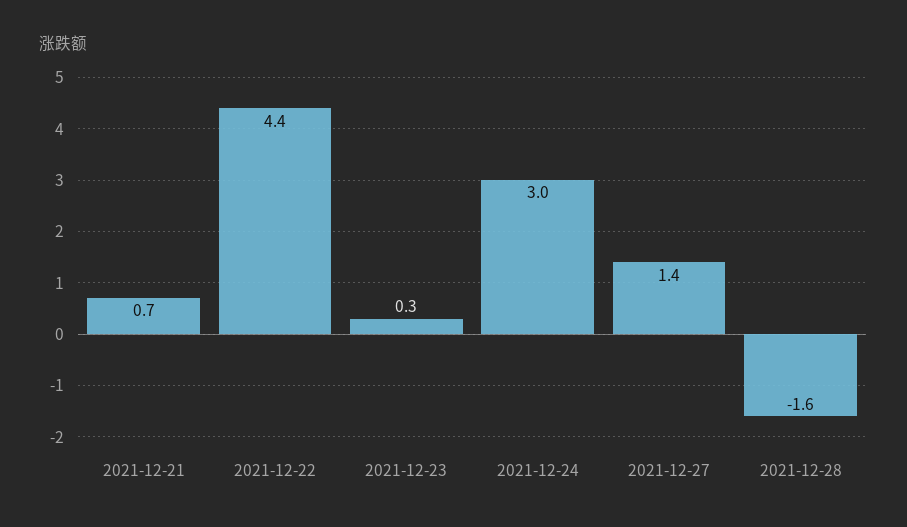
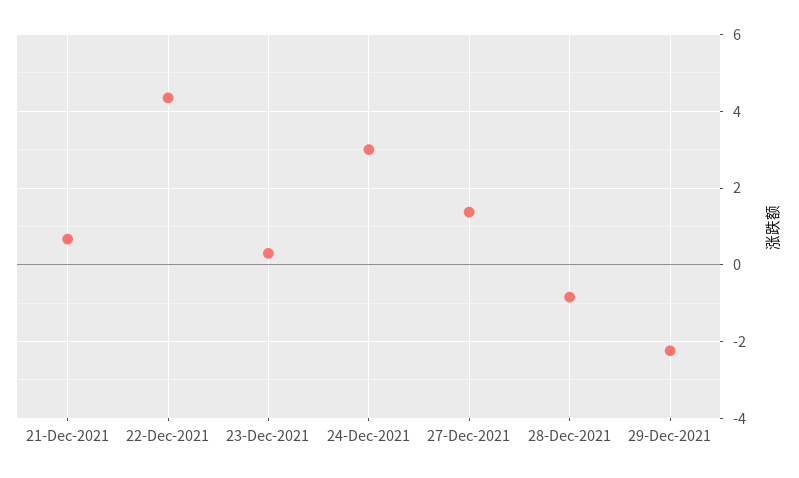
2021-12-28: -1.6 -> -0.8
29-Dec-2021: none -> -2.2

